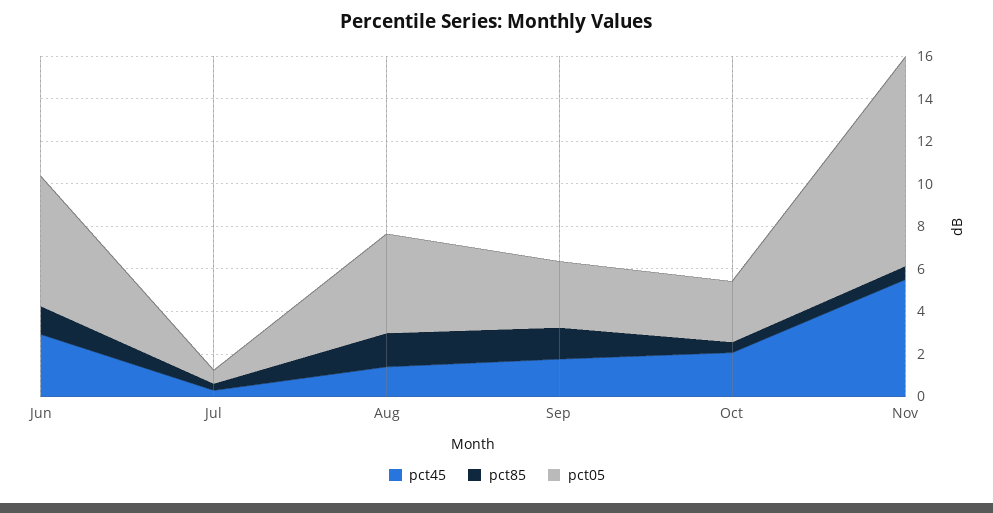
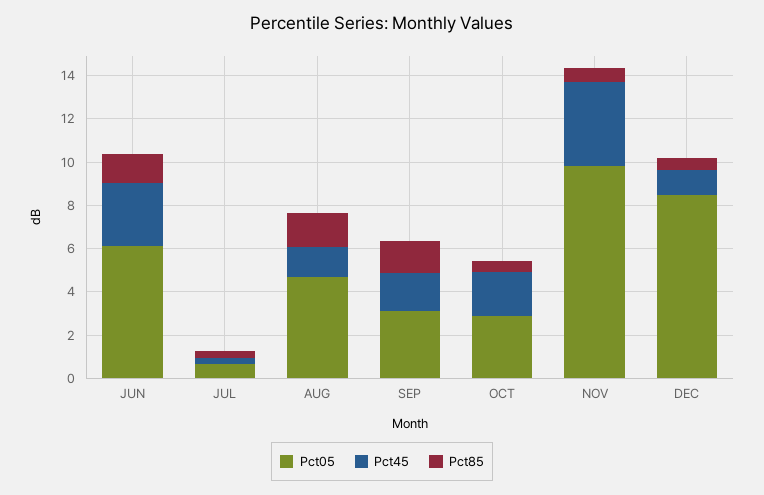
pct45, Nov: 5.5 -> 4
pct05, DEC: none -> 8.5
pct45, DEC: none -> 1
pct85, DEC: none -> 0.5

